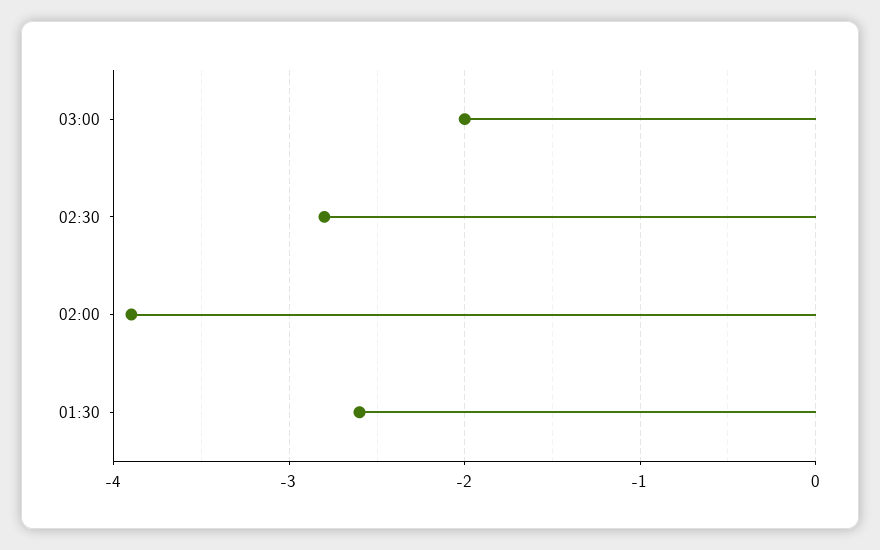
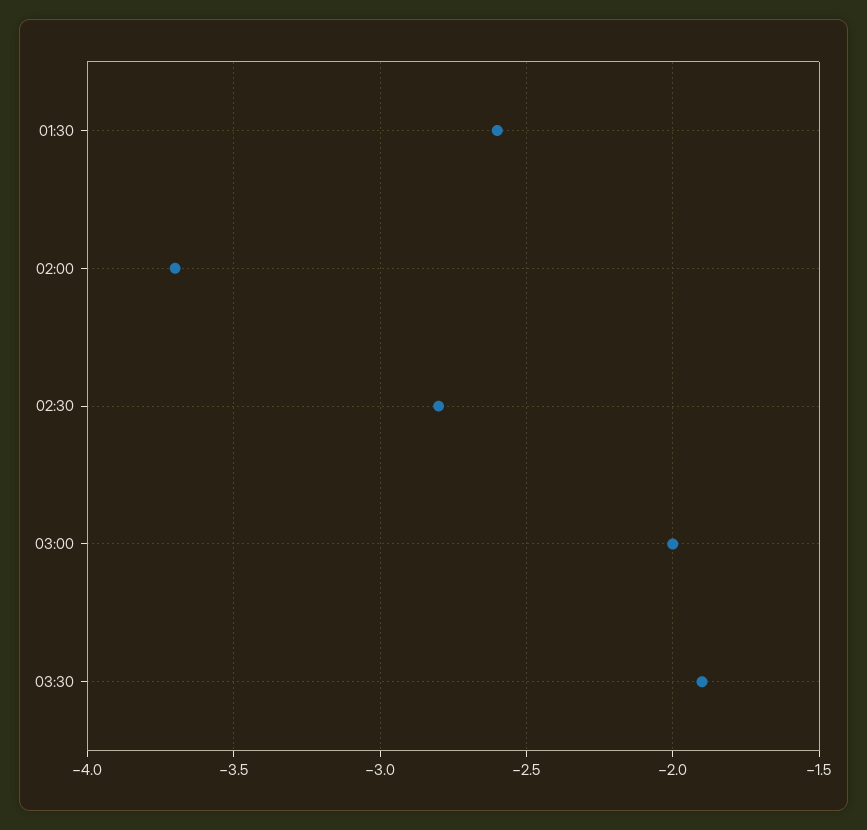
02:00: -3.9 -> -3.7
03:30: none -> -1.9

